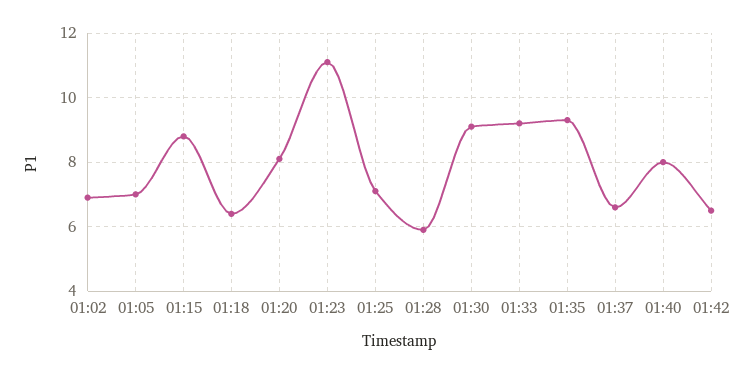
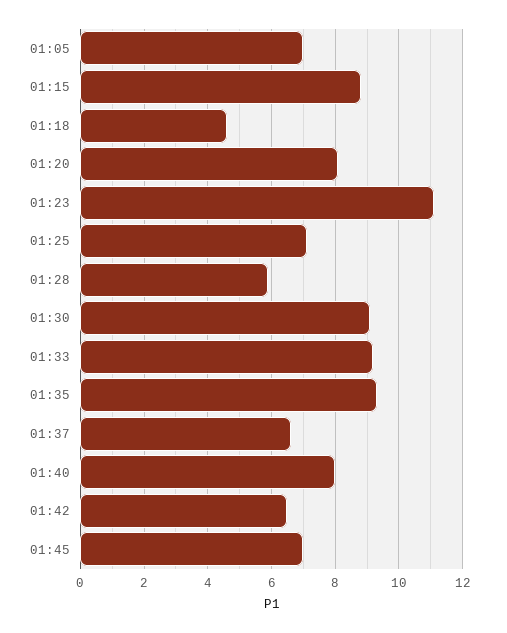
01:02: 7 -> none
01:18: 6.5 -> 4.5
01:45: none -> 7

